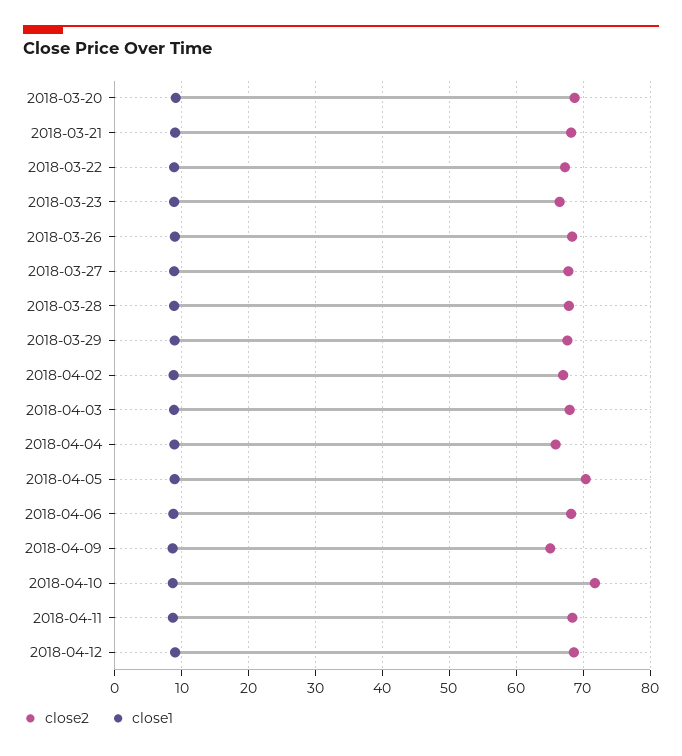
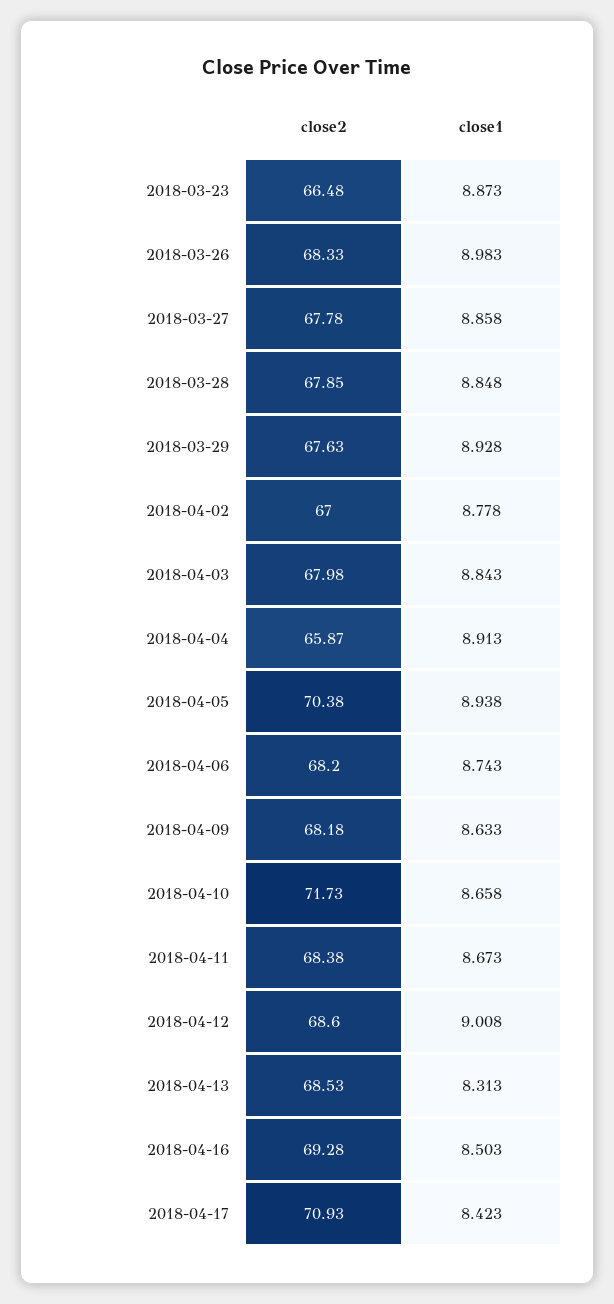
close2, 2018-03-20: 69 -> none
close1, 2018-03-20: 9 -> none
close2, 2018-03-21: 68 -> none
close1, 2018-03-21: 9 -> none
close2, 2018-03-22: 67 -> none
close1, 2018-03-22: 9 -> none
close2, 2018-04-09: 65 -> 68.18
close2, 2018-04-13: none -> 68.53
close1, 2018-04-13: none -> 8.313
close2, 2018-04-16: none -> 69.28
close1, 2018-04-16: none -> 8.503
close2, 2018-04-17: none -> 70.93
close1, 2018-04-17: none -> 8.423

